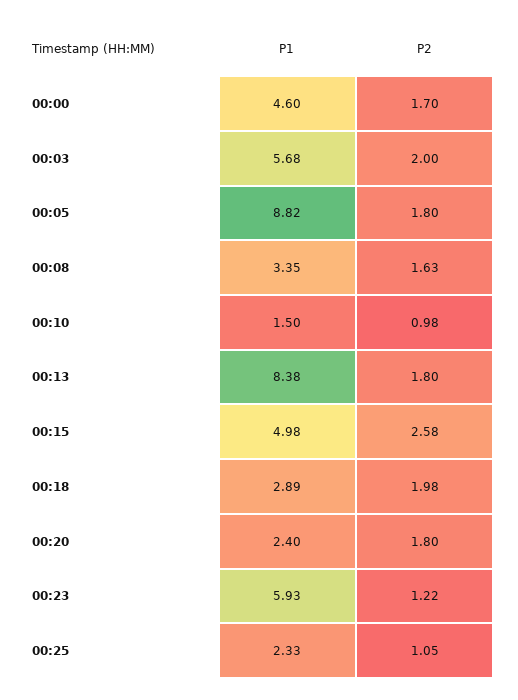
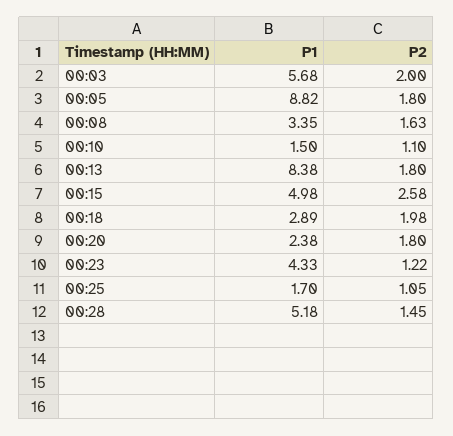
P1, 00:00: 4.6 -> none
P2, 00:00: 1.7 -> none
P2, 00:10: 0.98 -> 1.1
P1, 00:20: 2.4 -> 2.38
P1, 00:23: 5.93 -> 4.33
P1, 00:25: 2.33 -> 1.7
P1, 00:28: none -> 5.18
P2, 00:28: none -> 1.45

